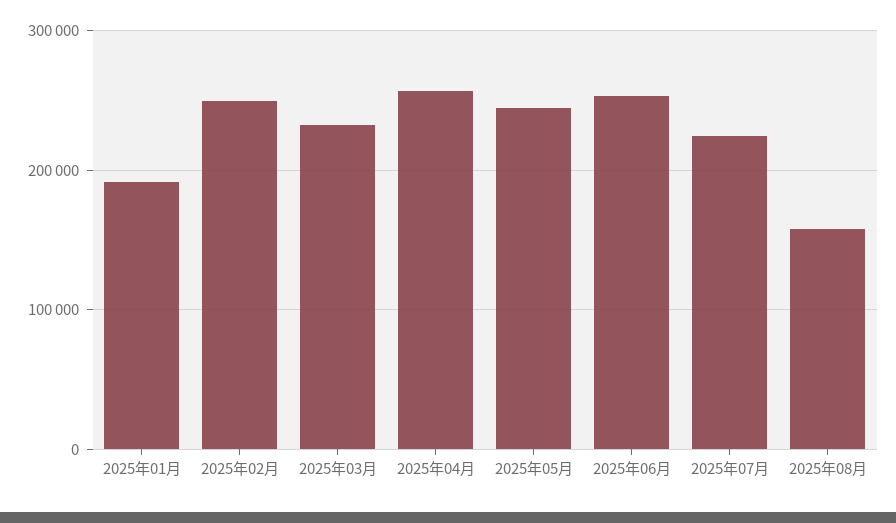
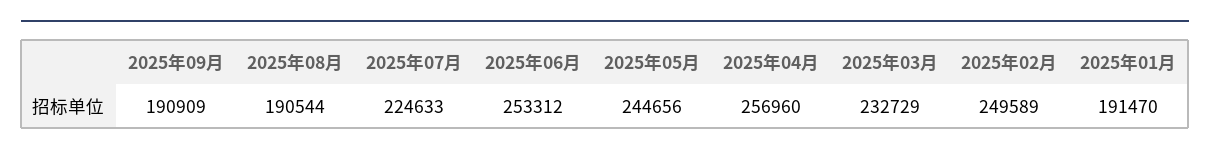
2025年08月: 160000 -> 190544
2025年09月: none -> 190909

